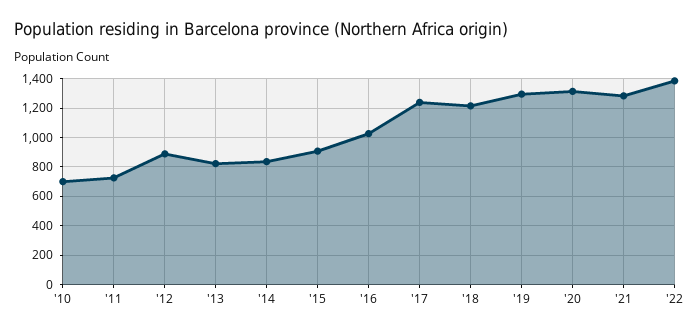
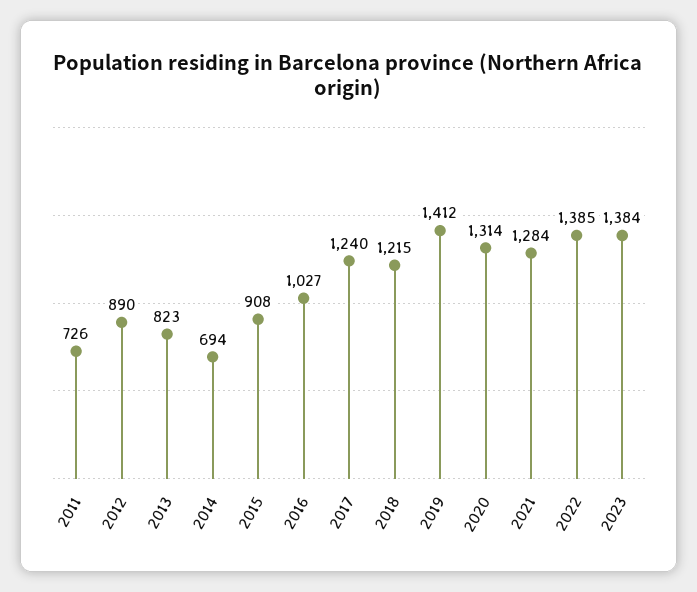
'10: 700 -> none
'14: 850 -> 694
'19: 1300 -> 1412
2023: none -> 1384

